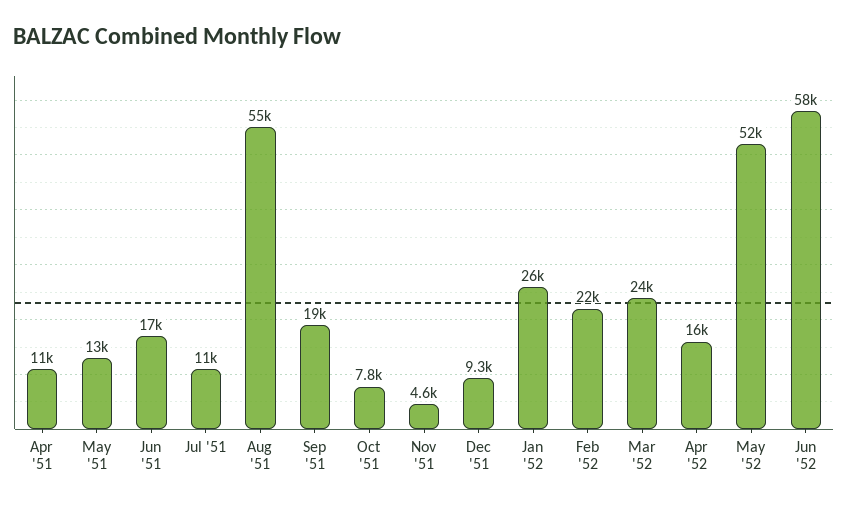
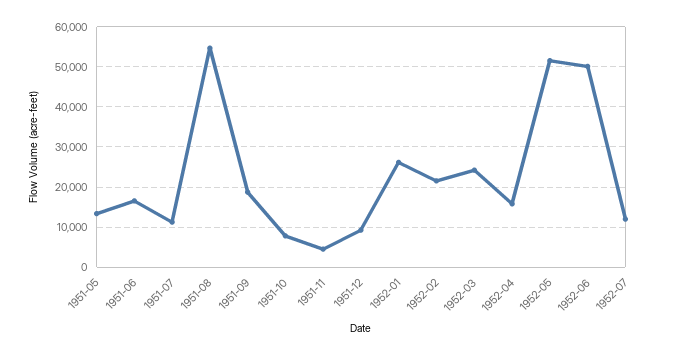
Apr '51: 11000 -> none
Jun '52: 58000 -> 50000
1952-07: none -> 12000

